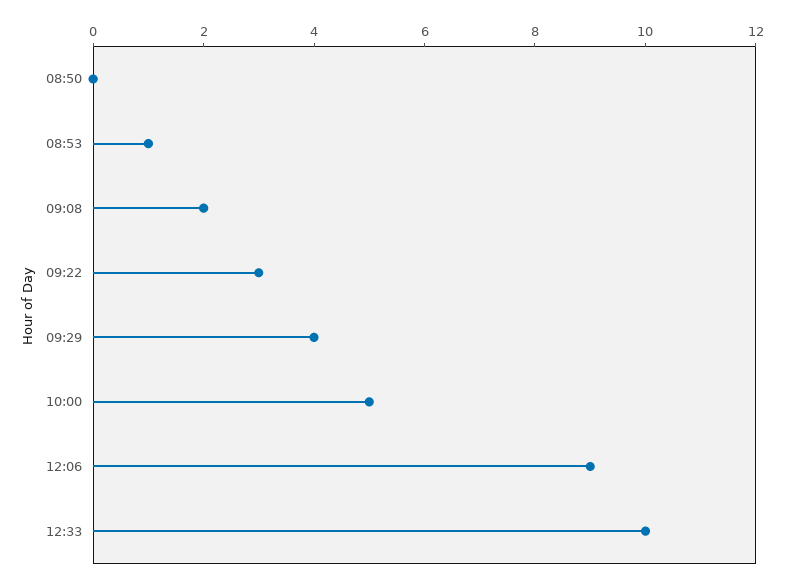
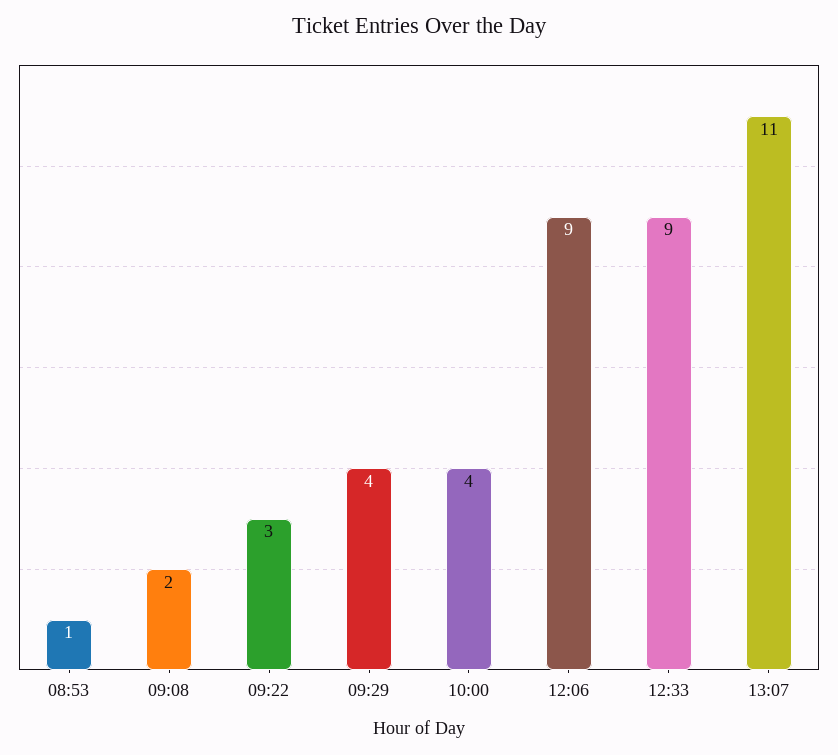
08:50: 0 -> none
10:00: 5 -> 4
12:33: 10 -> 9
13:07: none -> 11

